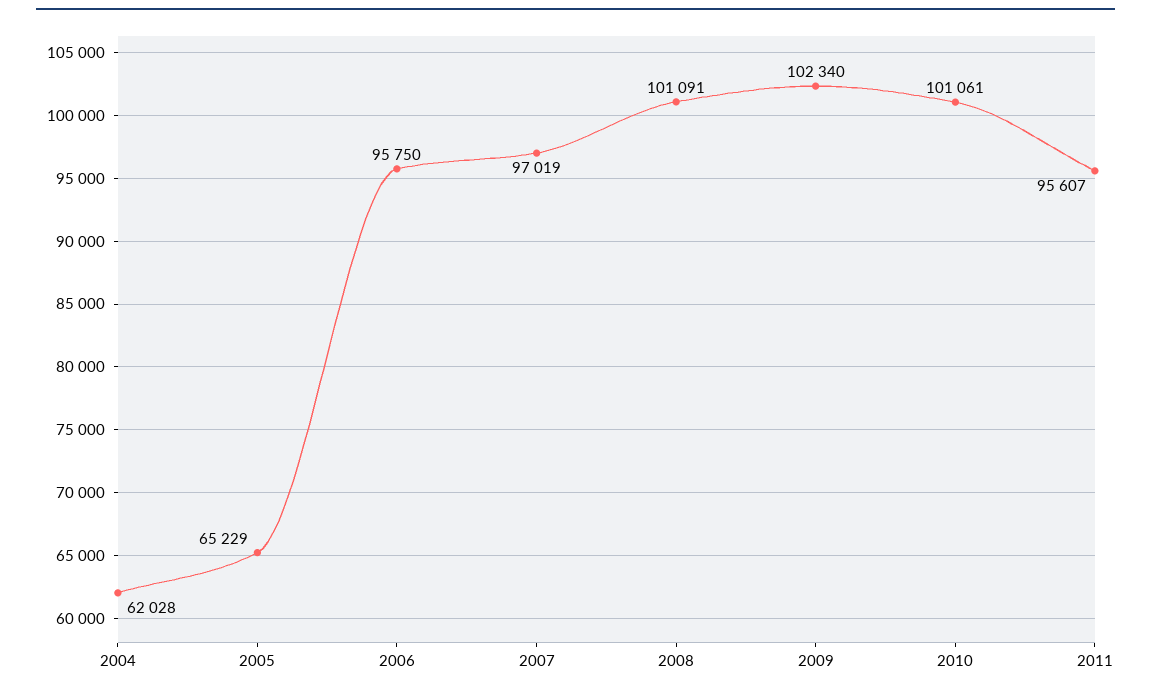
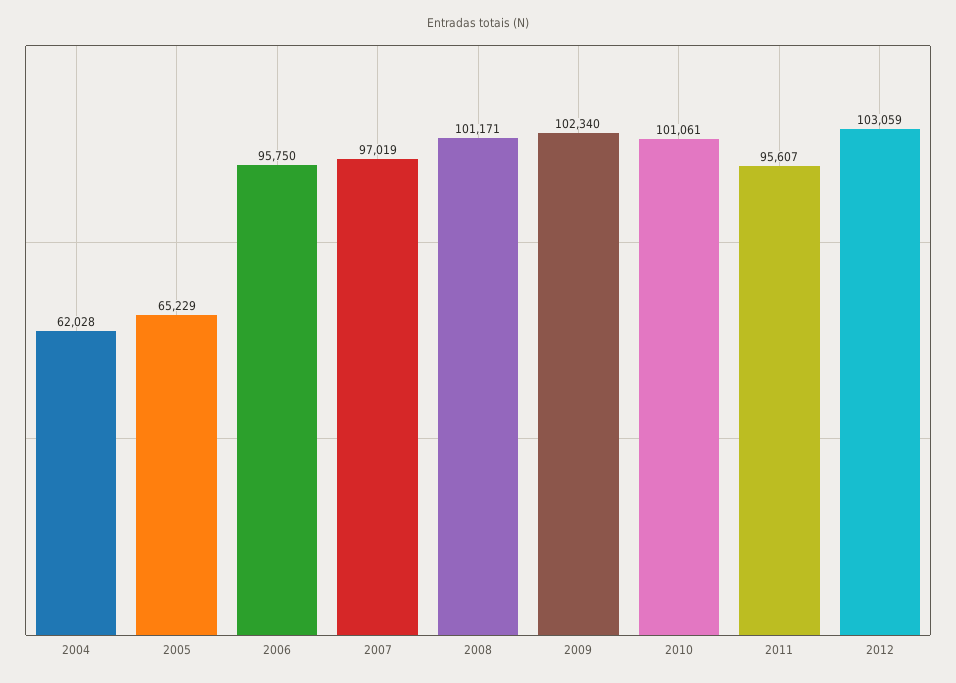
2008: 101091 -> 101171
2012: none -> 103059

